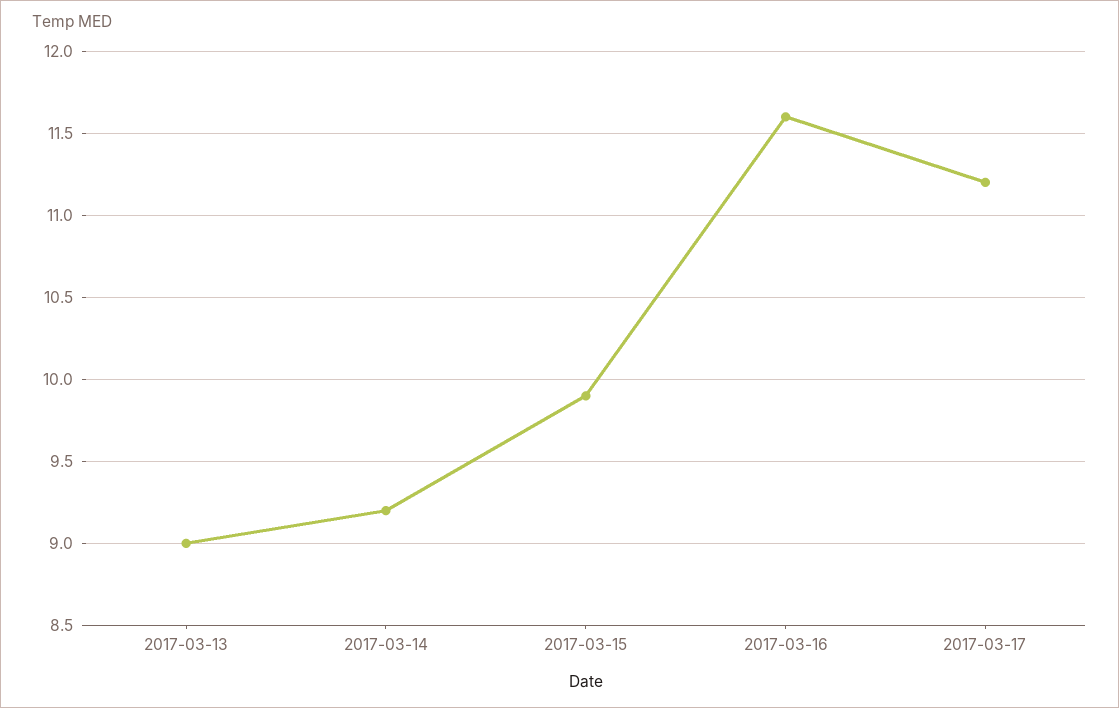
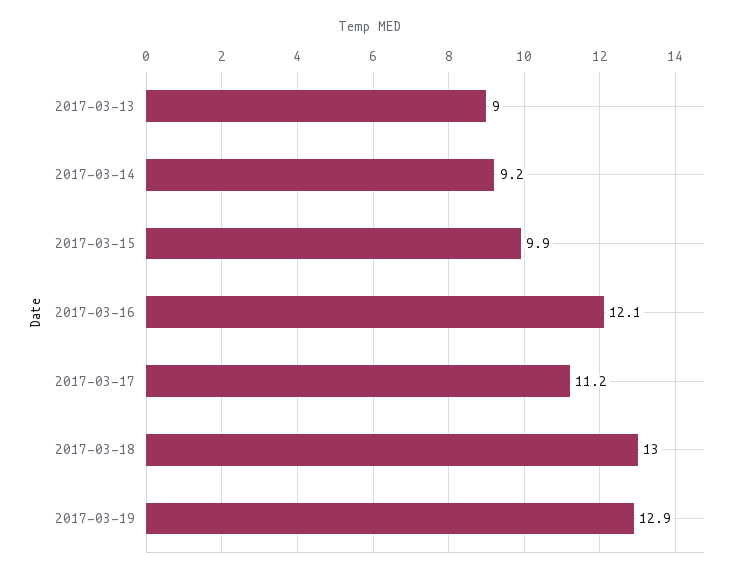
2017-03-16: 11.6 -> 12.1
2017-03-18: none -> 13
2017-03-19: none -> 12.9

